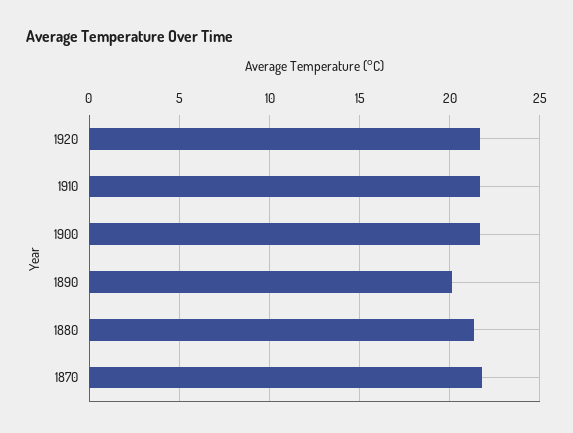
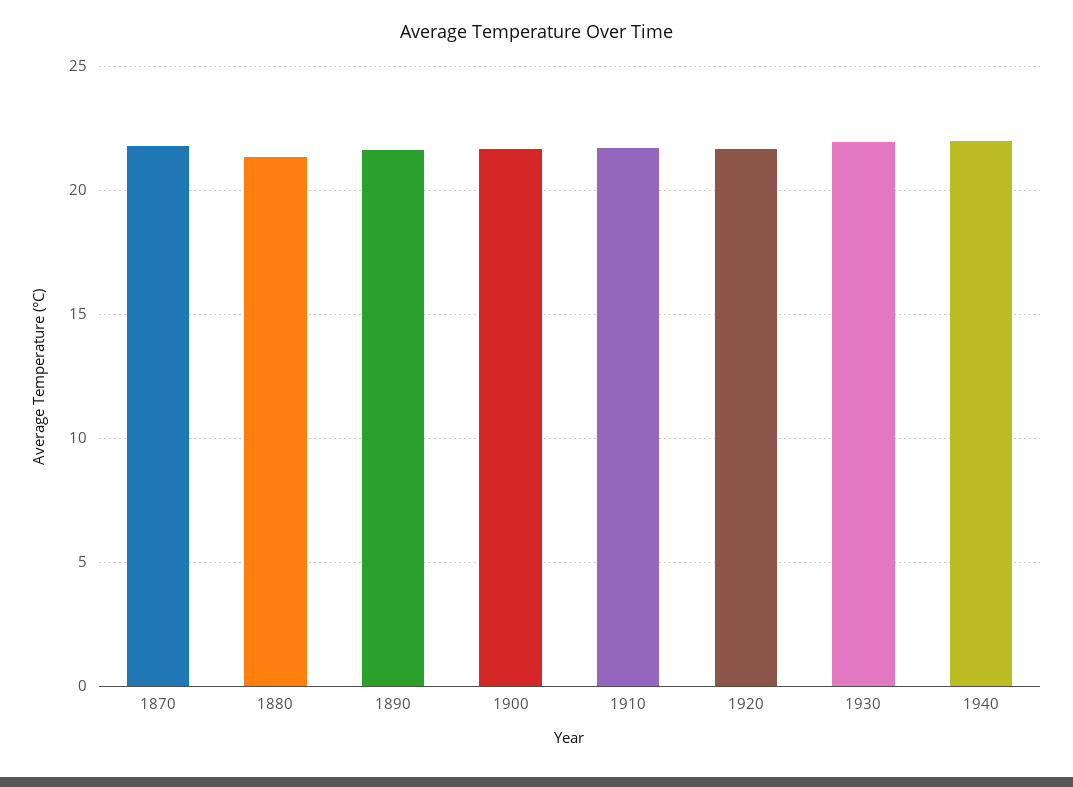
1890: 20 -> 21.5
1930: none -> 22
1940: none -> 22

